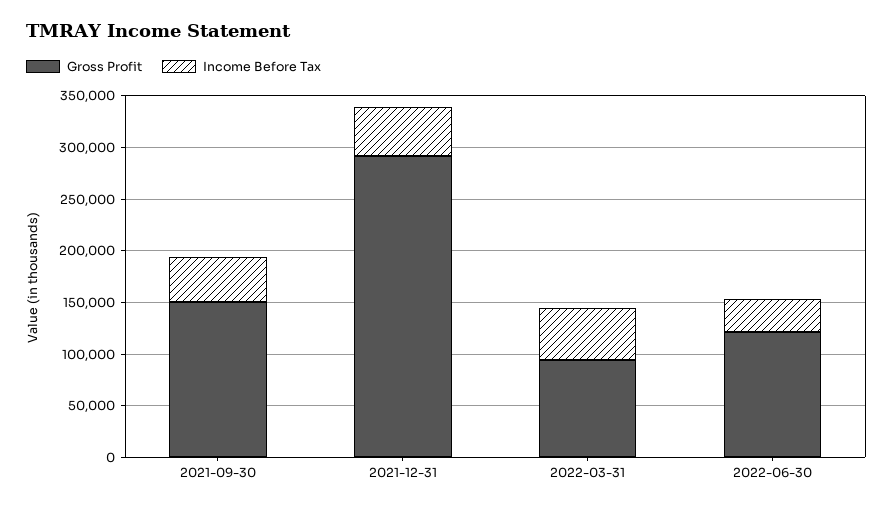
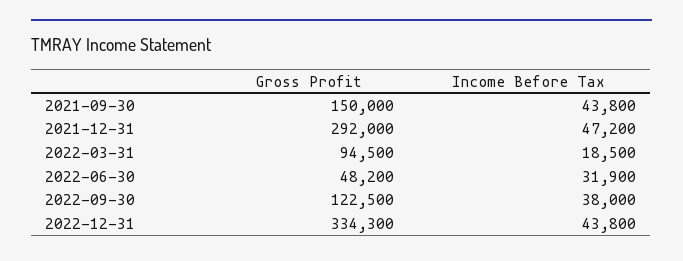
Income Before Tax, 2022-03-31: 50000 -> 18500
Gross Profit, 2022-06-30: 120000 -> 48200
Gross Profit, 2022-09-30: none -> 122500
Income Before Tax, 2022-09-30: none -> 38000
Gross Profit, 2022-12-31: none -> 334300
Income Before Tax, 2022-12-31: none -> 43800

